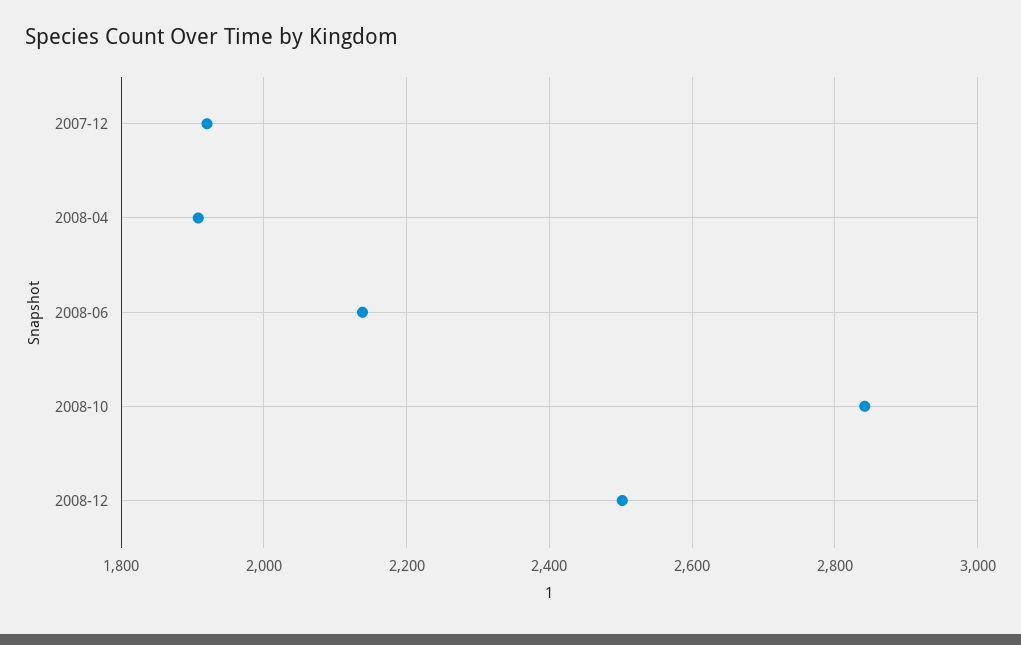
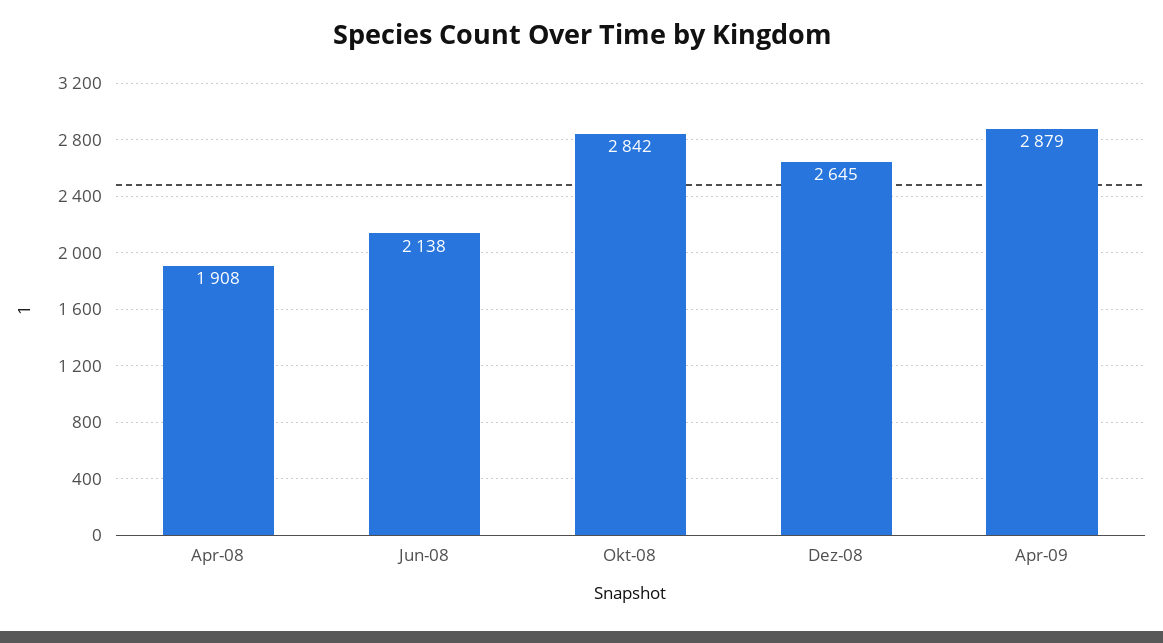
2007-12: 1920 -> none
2008-12: 2500 -> 2645
Apr-09: none -> 2879

